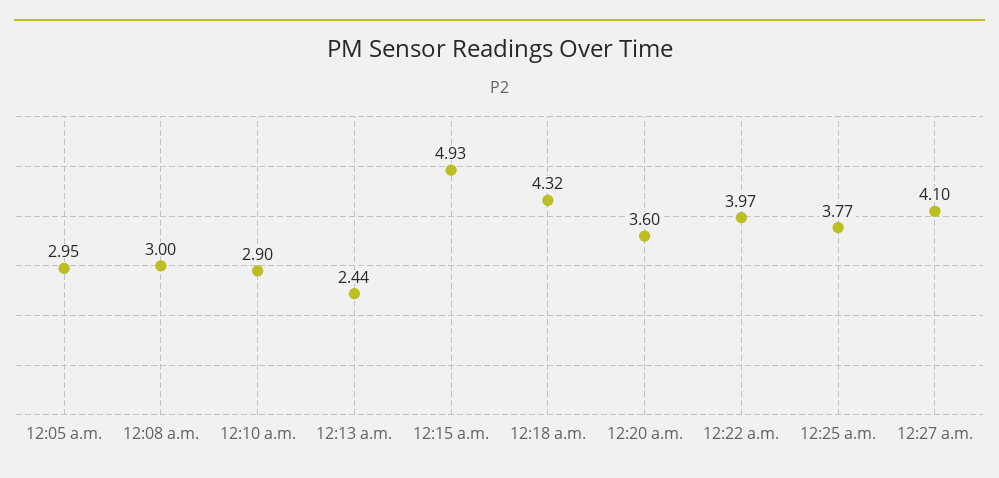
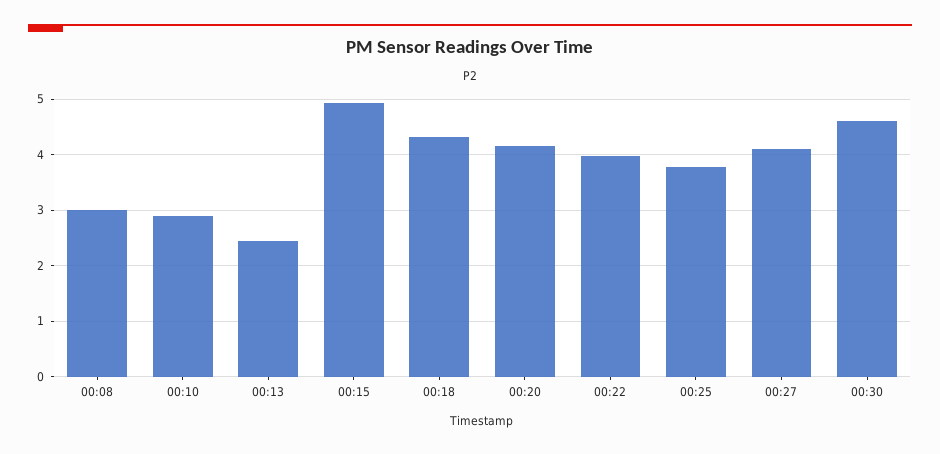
12:05 a.m.: 2.95 -> none
12:20 a.m.: 3.6 -> 4.2
00:30: none -> 4.6

